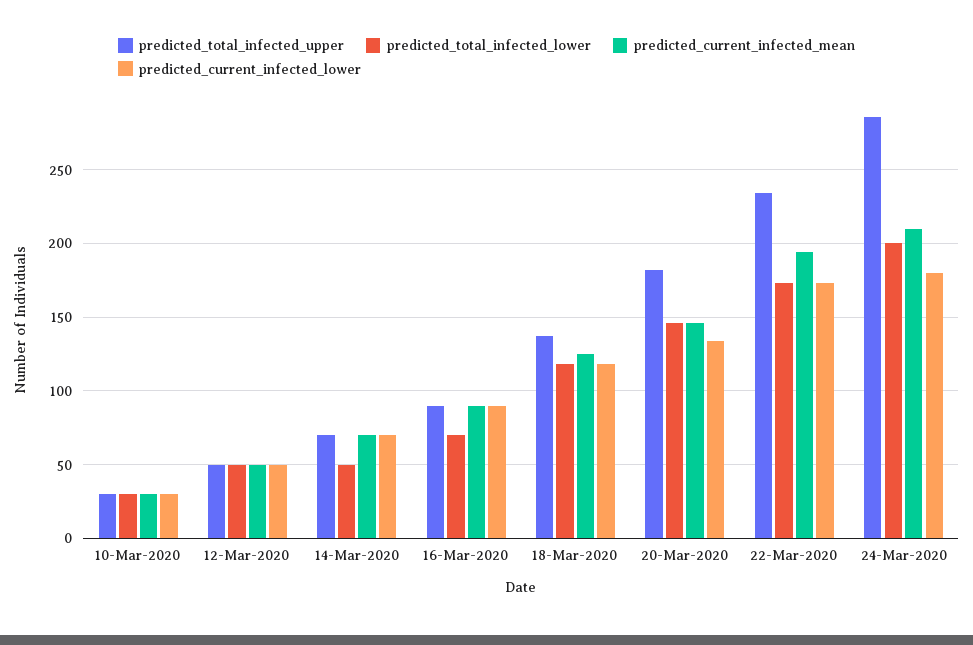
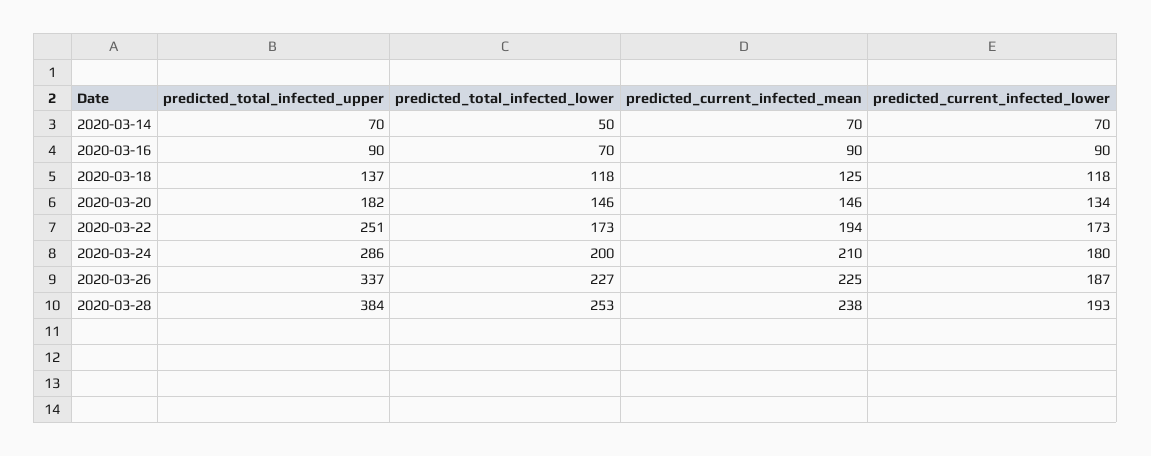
predicted_total_infected_upper, 10-Mar-2020: 30 -> none
predicted_total_infected_lower, 10-Mar-2020: 30 -> none
predicted_current_infected_mean, 10-Mar-2020: 30 -> none
predicted_current_infected_lower, 10-Mar-2020: 30 -> none
predicted_total_infected_upper, 12-Mar-2020: 50 -> none
predicted_total_infected_lower, 12-Mar-2020: 50 -> none
predicted_current_infected_mean, 12-Mar-2020: 50 -> none
predicted_current_infected_lower, 12-Mar-2020: 50 -> none
predicted_total_infected_upper, 22-Mar-2020: 235 -> 251
predicted_total_infected_upper, 2020-03-26: none -> 337
predicted_total_infected_lower, 2020-03-26: none -> 227
predicted_current_infected_mean, 2020-03-26: none -> 225
predicted_current_infected_lower, 2020-03-26: none -> 187
predicted_total_infected_upper, 2020-03-28: none -> 384
predicted_total_infected_lower, 2020-03-28: none -> 253
predicted_current_infected_mean, 2020-03-28: none -> 238
predicted_current_infected_lower, 2020-03-28: none -> 193

